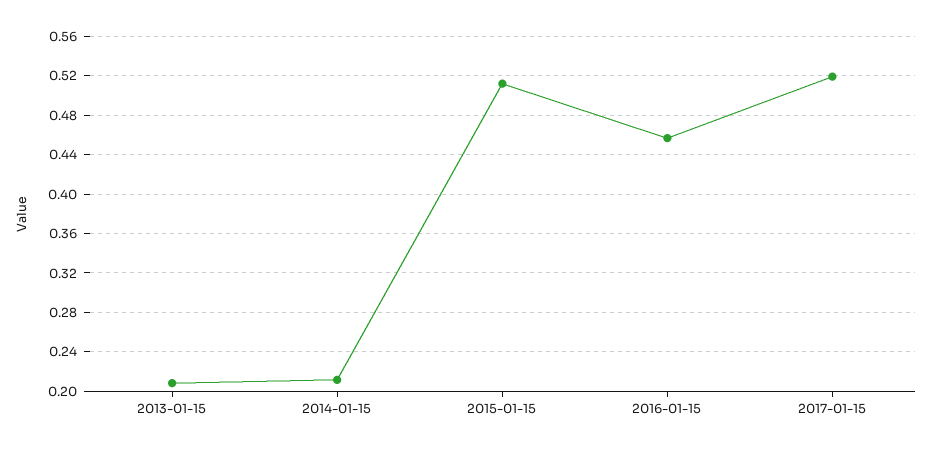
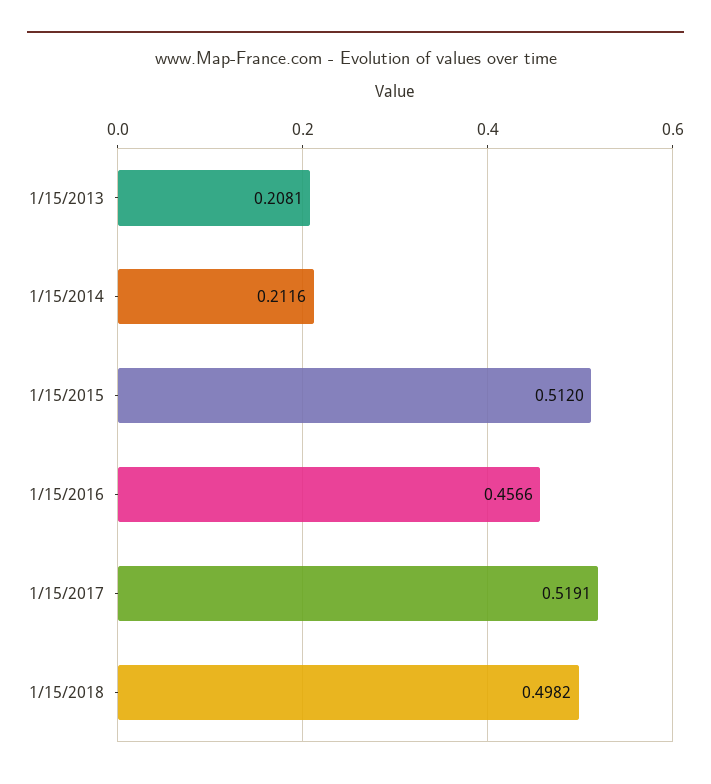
1/15/2018: none -> 0.4982

